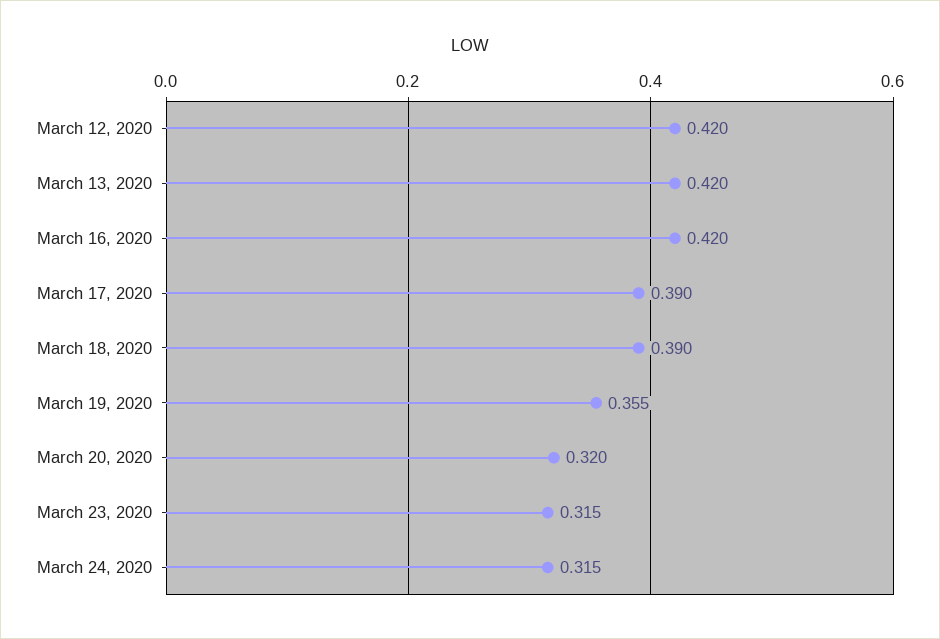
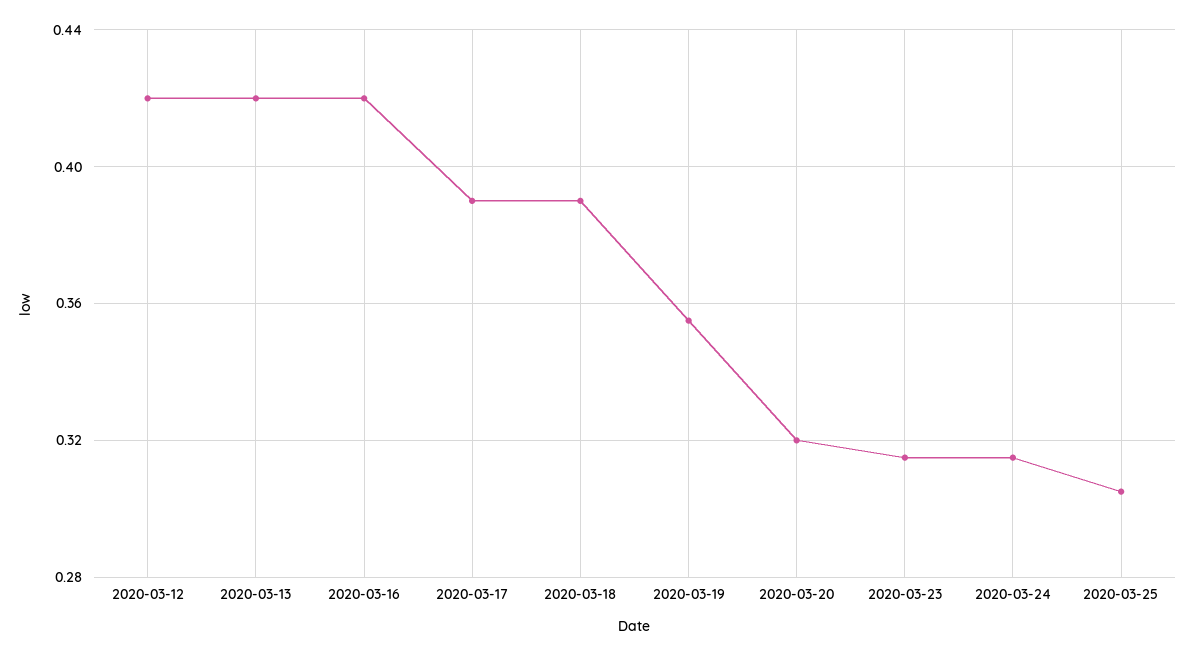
2020-03-25: none -> 0.305

